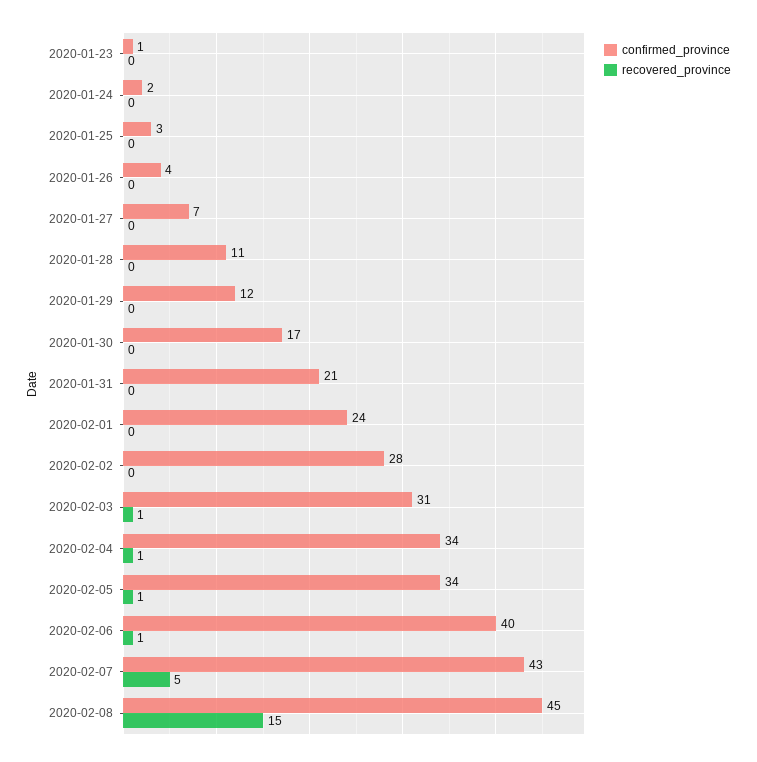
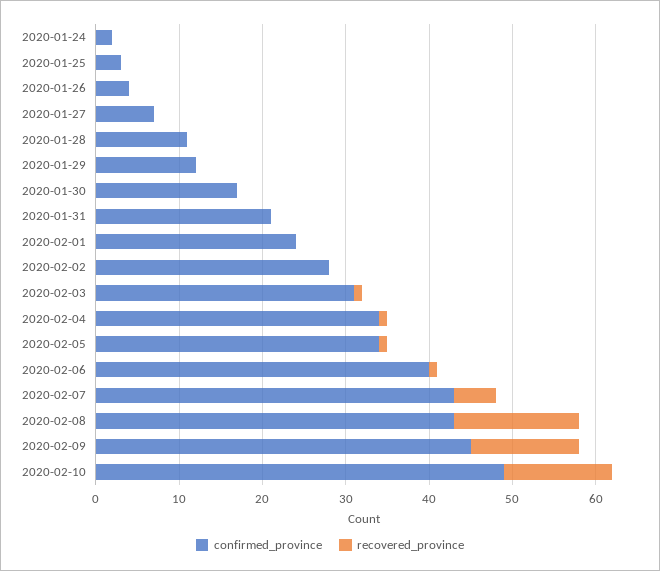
confirmed_province, 2020-01-23: 1 -> none
recovered_province, 2020-01-23: 0 -> none
confirmed_province, 2020-02-08: 45 -> 43
confirmed_province, 2020-02-09: none -> 45
recovered_province, 2020-02-09: none -> 13
confirmed_province, 2020-02-10: none -> 49
recovered_province, 2020-02-10: none -> 13

